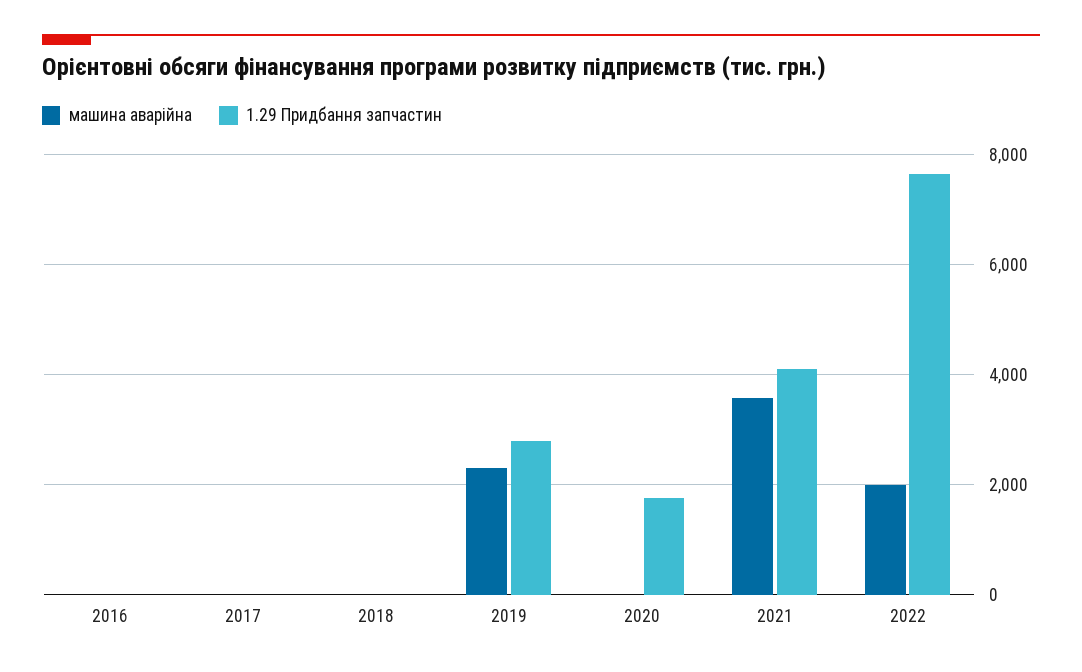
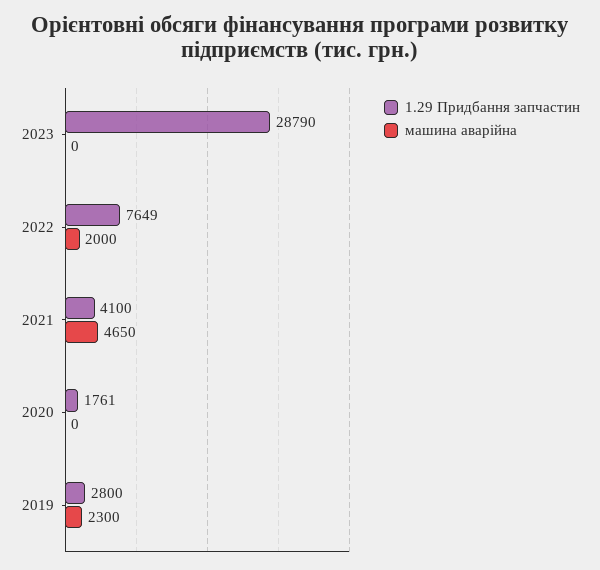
машина аварійна, 2016: 0 -> none
1.29 Придбання запчастин, 2016: 0 -> none
машина аварійна, 2017: 0 -> none
1.29 Придбання запчастин, 2017: 0 -> none
машина аварійна, 2018: 0 -> none
1.29 Придбання запчастин, 2018: 0 -> none
машина аварійна, 2021: 3600 -> 4650
1.29 Придбання запчастин, 2023: none -> 28790
машина аварійна, 2023: none -> 0

